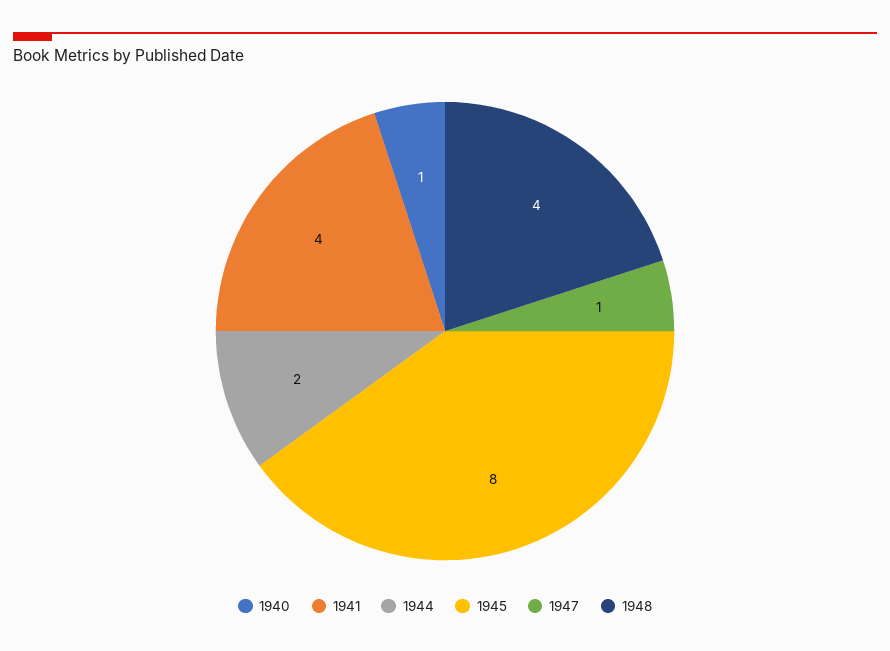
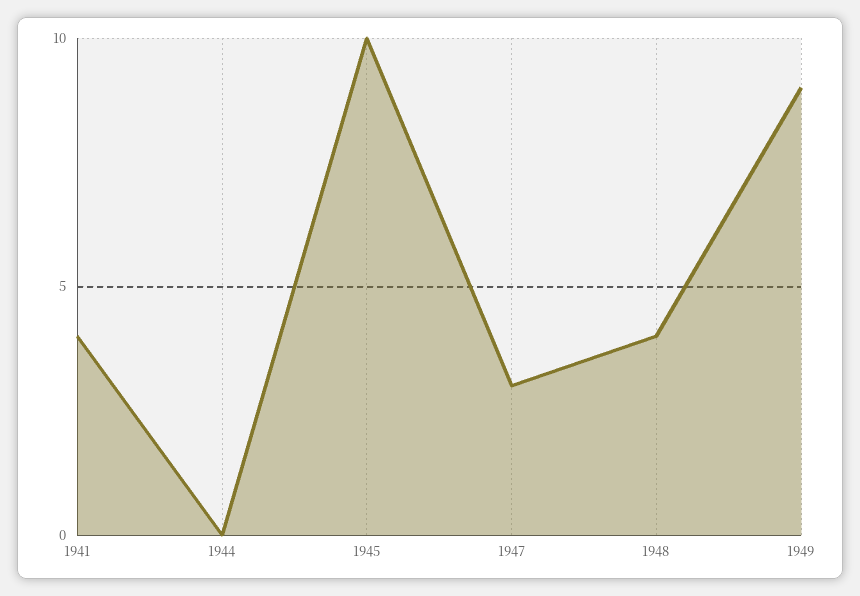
1940: 1 -> none
1944: 2 -> 0
1945: 8 -> 10
1947: 1 -> 3
1949: none -> 9

